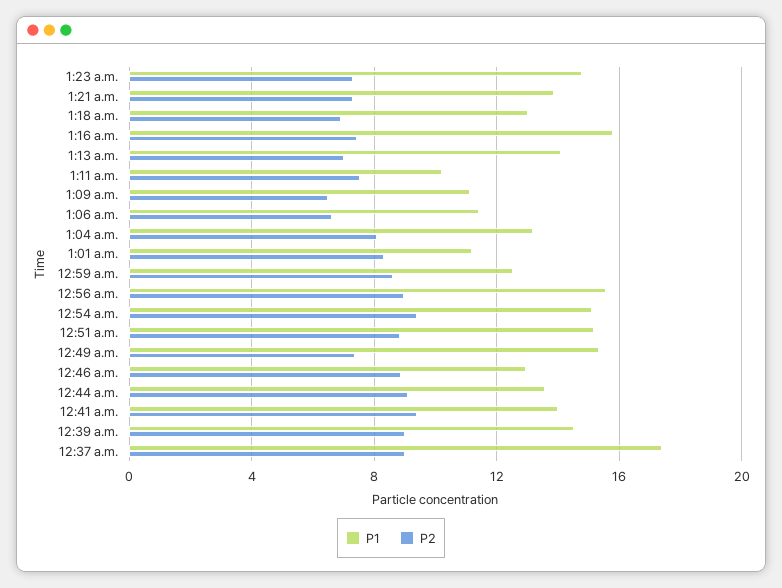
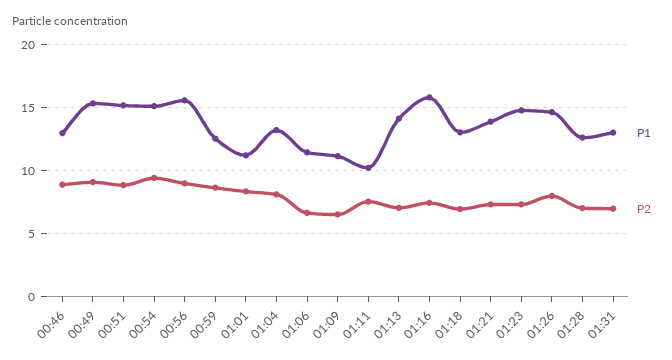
P2, 12:49 a.m.: 7.5 -> 9
P1, 12:44 a.m.: 13.5 -> none
P2, 12:44 a.m.: 9 -> none
P1, 12:41 a.m.: 14 -> none
P2, 12:41 a.m.: 9.5 -> none
P1, 12:39 a.m.: 14.5 -> none
P2, 12:39 a.m.: 9 -> none
P1, 12:37 a.m.: 17.5 -> none
P2, 12:37 a.m.: 9 -> none
P1, 01:26: none -> 14.5
P2, 01:26: none -> 8
P1, 01:28: none -> 12.5
P2, 01:28: none -> 7
P1, 01:31: none -> 13
P2, 01:31: none -> 7

